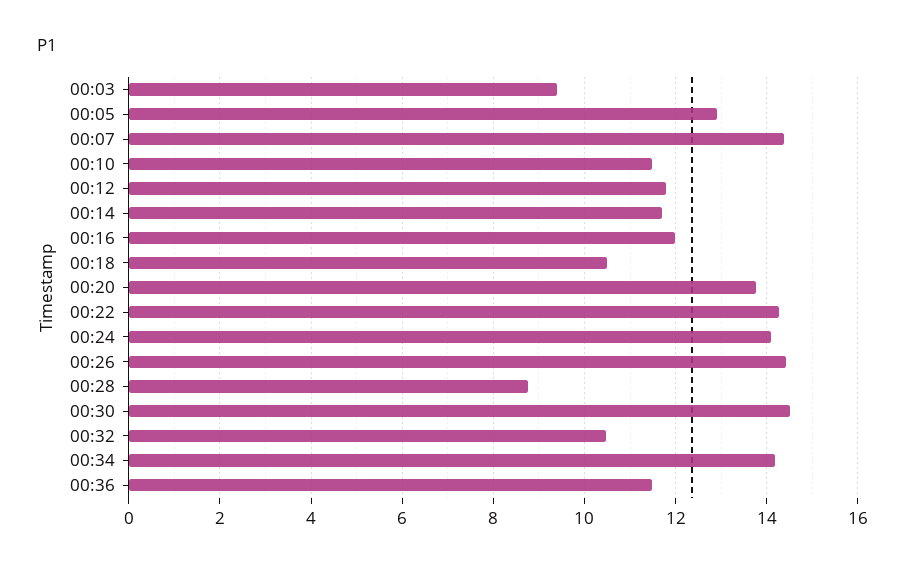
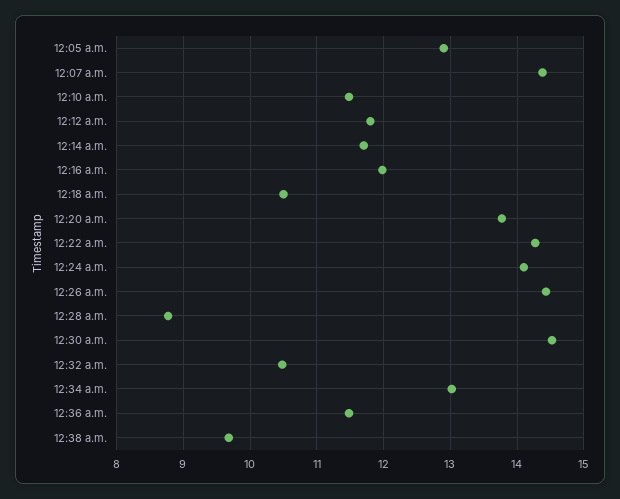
00:03: 9.4 -> none
00:34: 14.2 -> 13
12:38 a.m.: none -> 9.7

